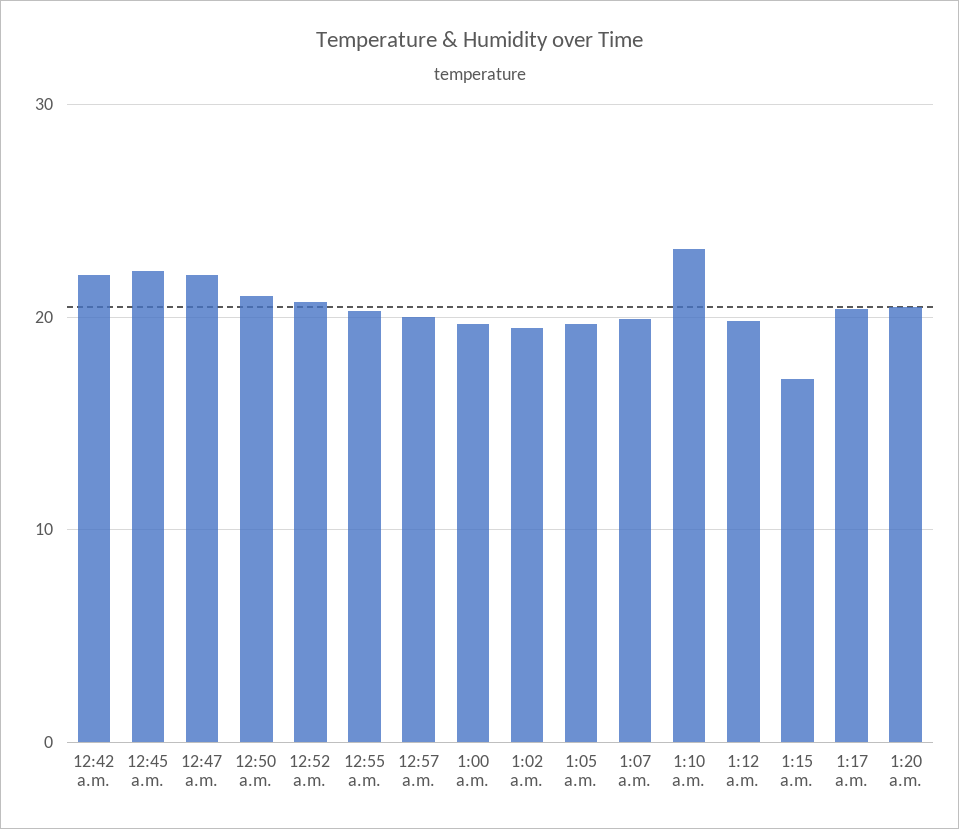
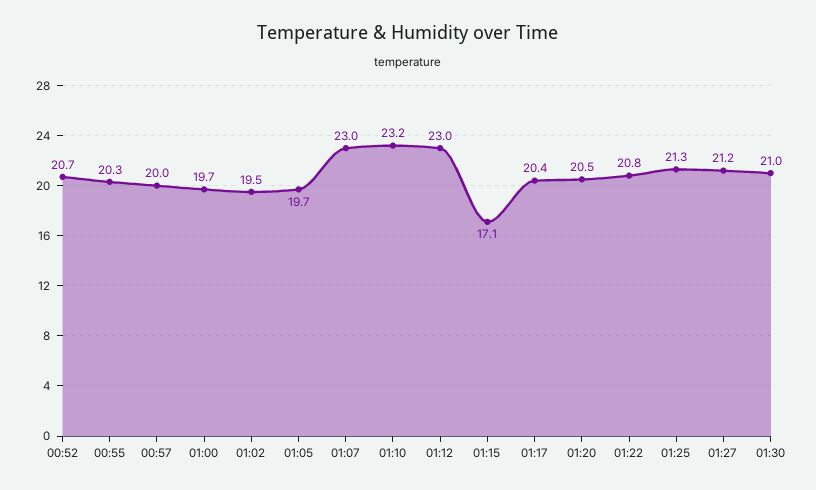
12:42 a.m.: 22 -> none
12:45 a.m.: 22 -> none
12:47 a.m.: 22 -> none
12:50 a.m.: 21 -> none
1:07 a.m.: 20 -> 23
1:12 a.m.: 20 -> 23
01:22: none -> 20.8
01:25: none -> 21.3
01:27: none -> 21.2
01:30: none -> 21

